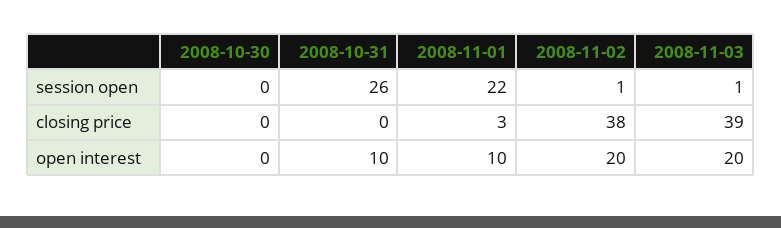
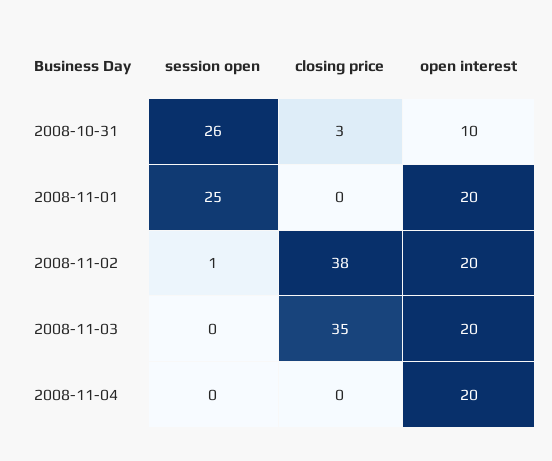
2008-10-30, session open: 0 -> none
2008-11-01, session open: 22 -> 25
2008-11-03, session open: 1 -> 0
2008-10-30, closing price: 0 -> none
2008-10-31, closing price: 0 -> 3
2008-11-01, closing price: 3 -> 0
2008-11-03, closing price: 39 -> 35
2008-10-30, open interest: 0 -> none
2008-11-01, open interest: 10 -> 20
2008-11-04, session open: none -> 0
2008-11-04, closing price: none -> 0
2008-11-04, open interest: none -> 20

